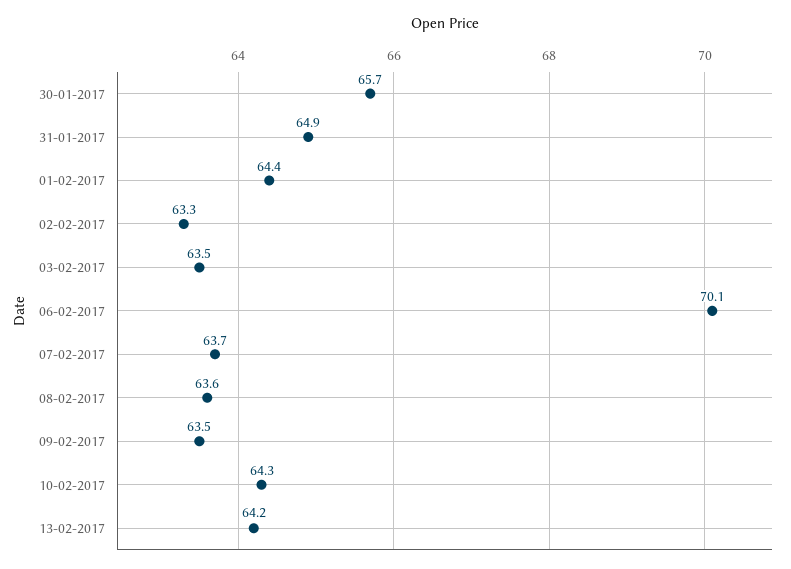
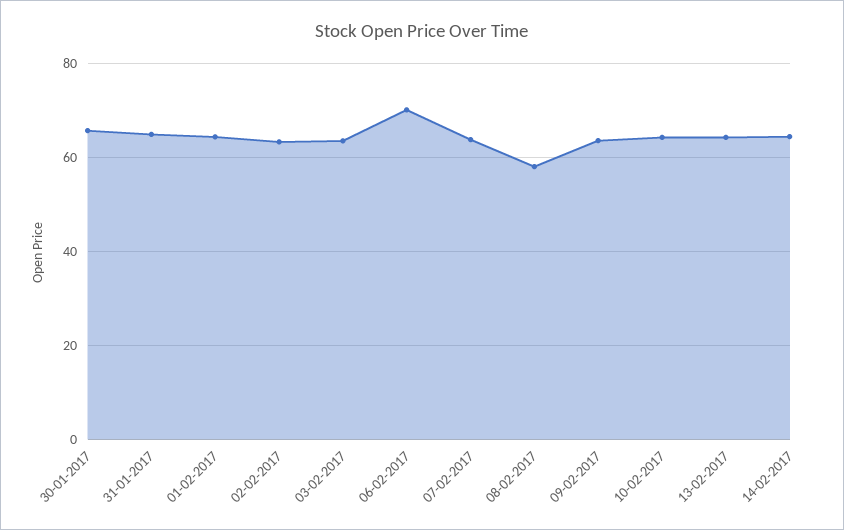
08-02-2017: 63.6 -> 58
14-02-2017: none -> 64

